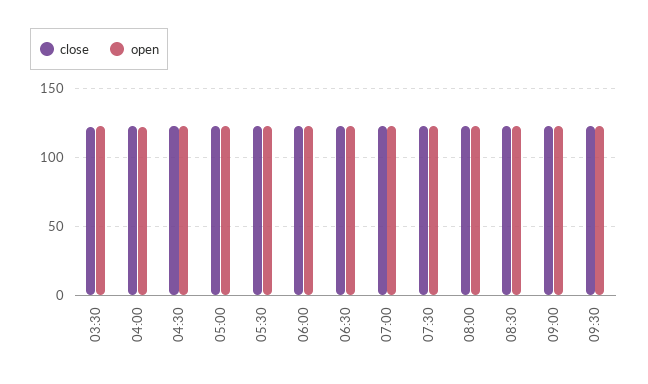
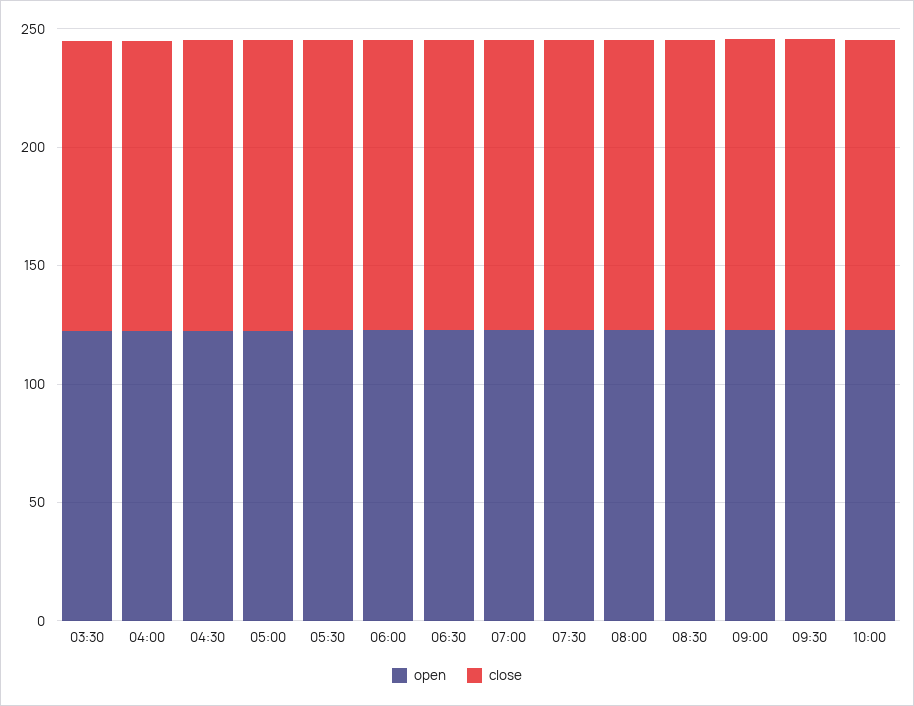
open, 10:00: none -> 120
close, 10:00: none -> 120

